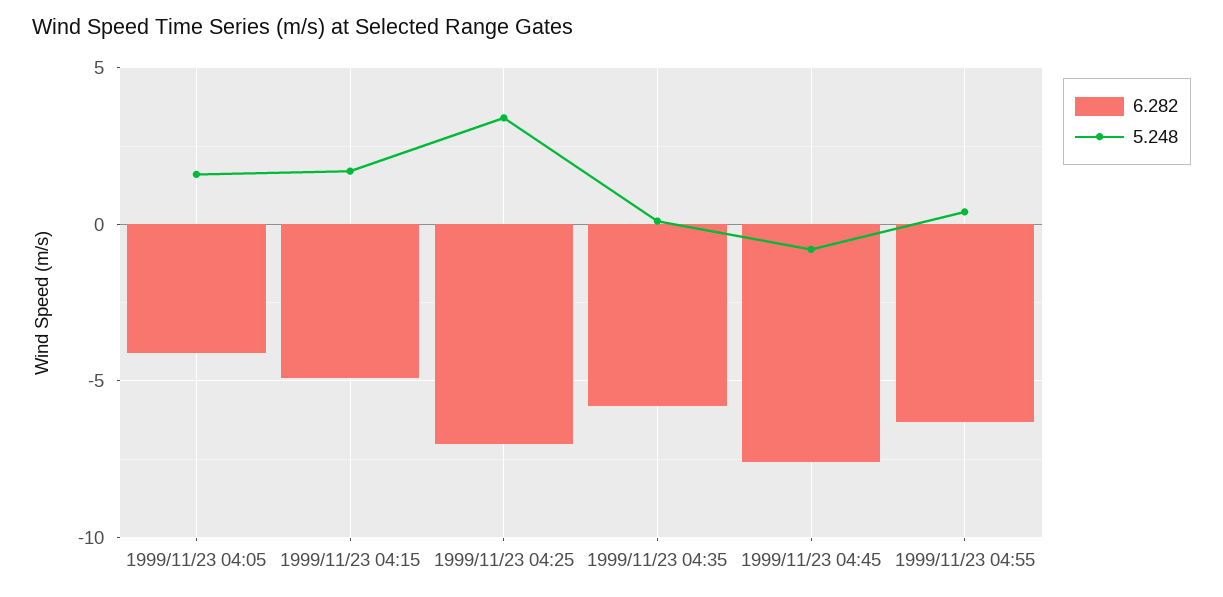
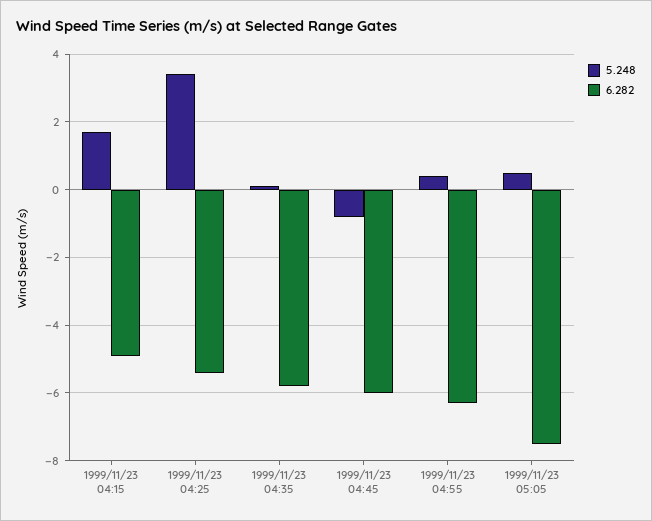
6.282, 1999/11/23 04:05: -4 -> none
5.248, 1999/11/23 04:05: 1.5 -> none
6.282, 1999/11/23 04:25: -7 -> -5.5
6.282, 1999/11/23 04:45: -7.5 -> -6
5.248, 1999/11/23 05:05: none -> 0.5
6.282, 1999/11/23 05:05: none -> -7.5

